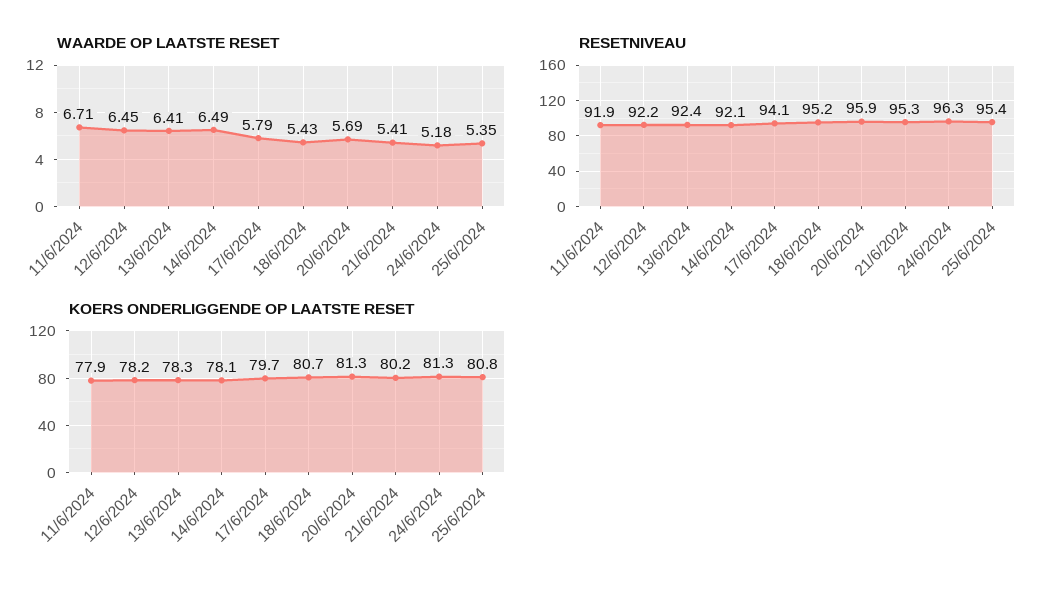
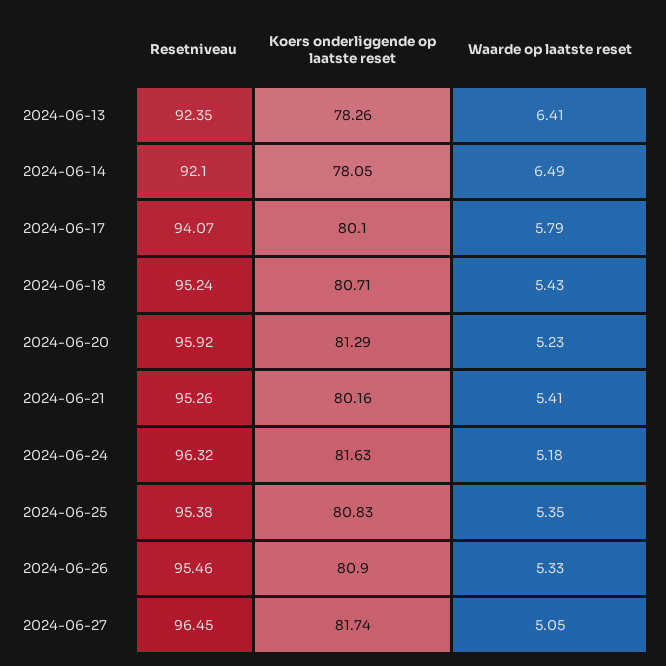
WAARDE OP LAATSTE RESET, 11/6/2024: 6.71 -> none
WAARDE OP LAATSTE RESET, 12/6/2024: 6.45 -> none
WAARDE OP LAATSTE RESET, 20/6/2024: 5.69 -> 5.23
RESETNIVEAU, 11/6/2024: 91.9 -> none
RESETNIVEAU, 12/6/2024: 92.2 -> none
KOERS ONDERLIGGENDE OP LAATSTE RESET, 11/6/2024: 77.9 -> none
KOERS ONDERLIGGENDE OP LAATSTE RESET, 12/6/2024: 78.2 -> none
KOERS ONDERLIGGENDE OP LAATSTE RESET, 17/6/2024: 79.7 -> 80.1
KOERS ONDERLIGGENDE OP LAATSTE RESET, 24/6/2024: 81.3 -> 81.63
RESETNIVEAU, 2024-06-26: none -> 95.46
KOERS ONDERLIGGENDE OP LAATSTE RESET, 2024-06-26: none -> 80.9
WAARDE OP LAATSTE RESET, 2024-06-26: none -> 5.33
RESETNIVEAU, 2024-06-27: none -> 96.45
KOERS ONDERLIGGENDE OP LAATSTE RESET, 2024-06-27: none -> 81.74
WAARDE OP LAATSTE RESET, 2024-06-27: none -> 5.05

